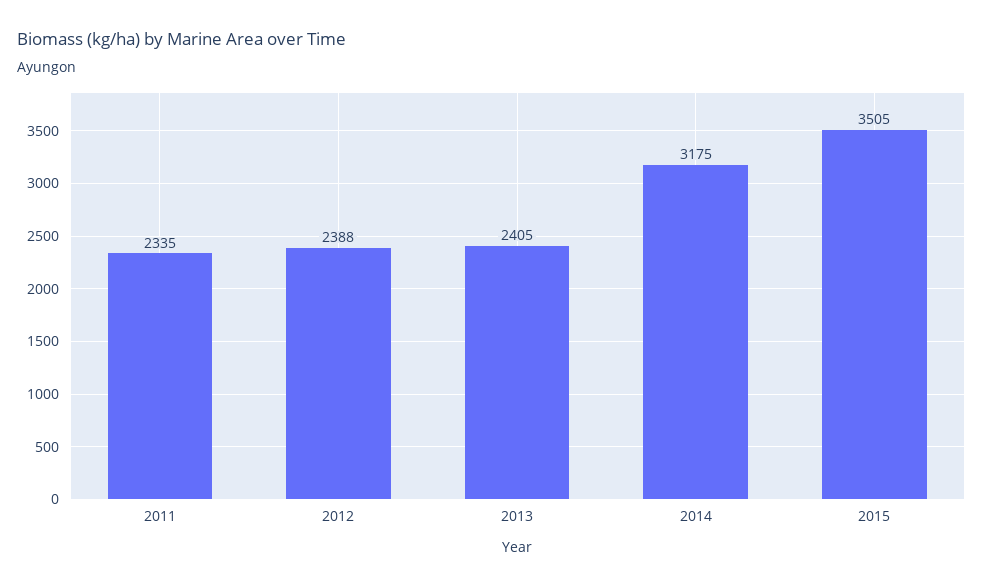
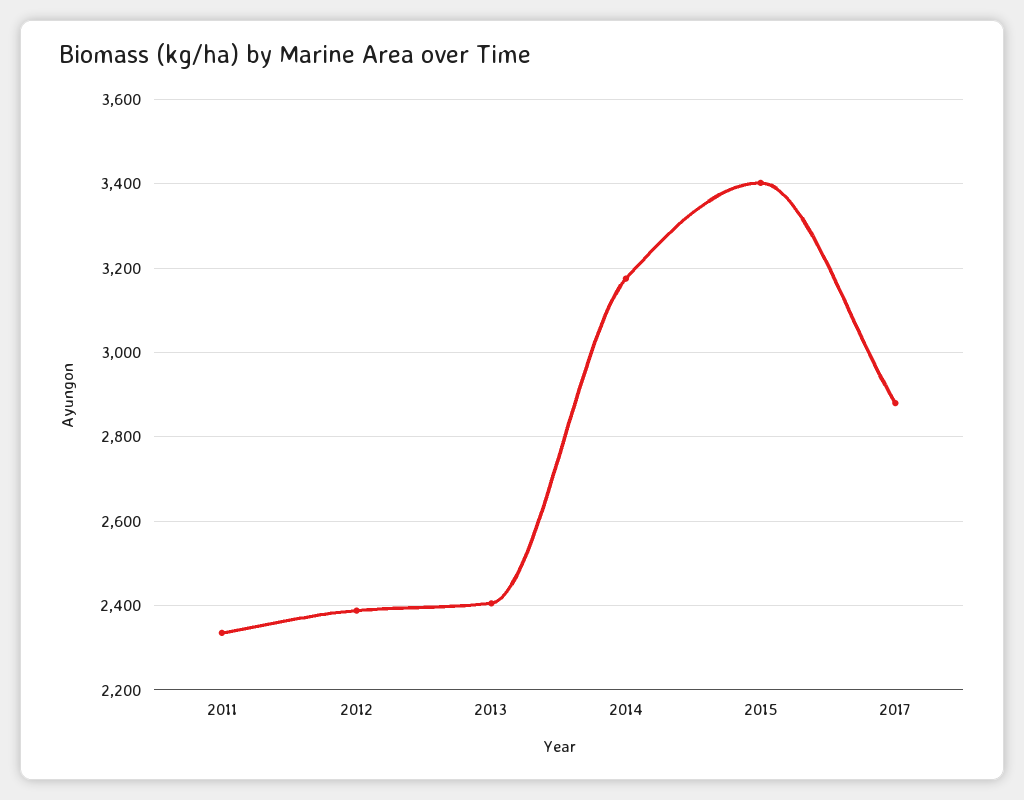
2015: 3505 -> 3400
2017: none -> 2880

